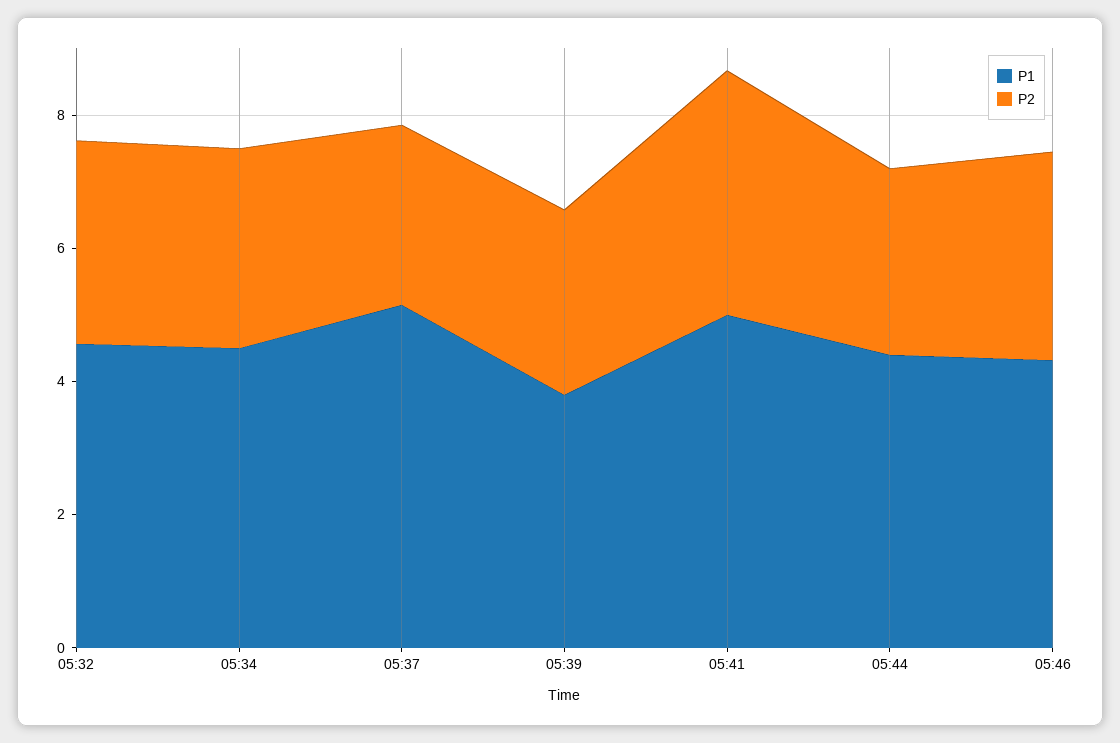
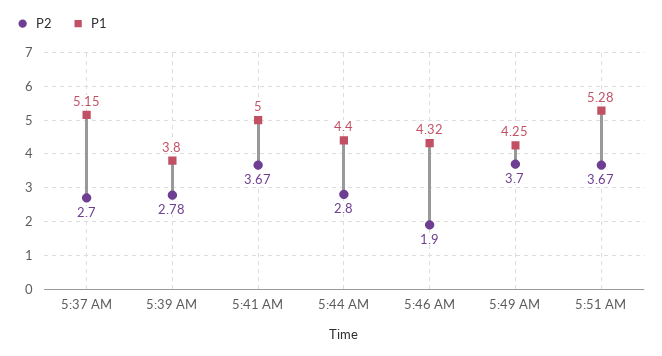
P1, 05:32: 4.5 -> none
P2, 05:32: 3 -> none
P1, 05:34: 4.5 -> none
P2, 05:34: 3 -> none
P2, 05:46: 3 -> 1.9
P2, 5:49 AM: none -> 3.7
P1, 5:49 AM: none -> 4.25
P2, 5:51 AM: none -> 3.67
P1, 5:51 AM: none -> 5.28

